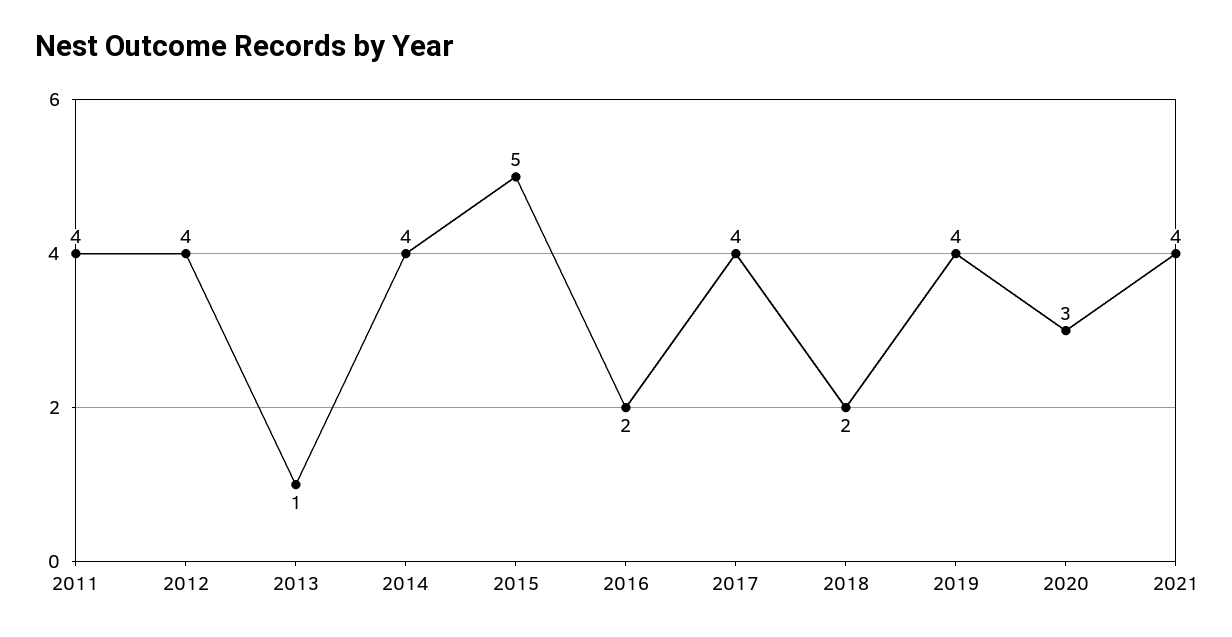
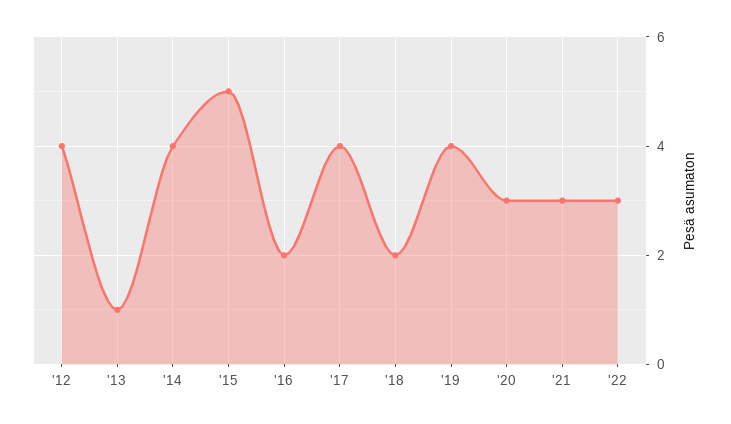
2011: 4 -> none
2021: 4 -> 3
'22: none -> 3

